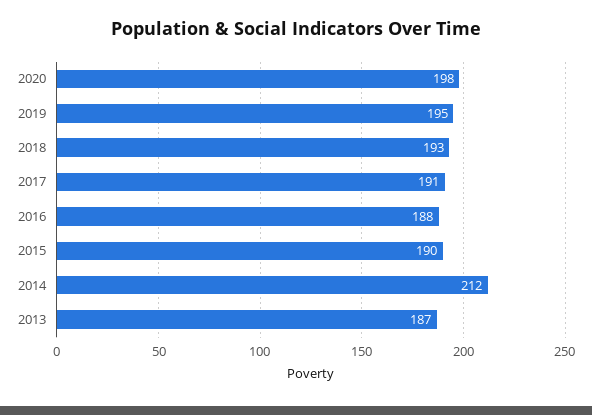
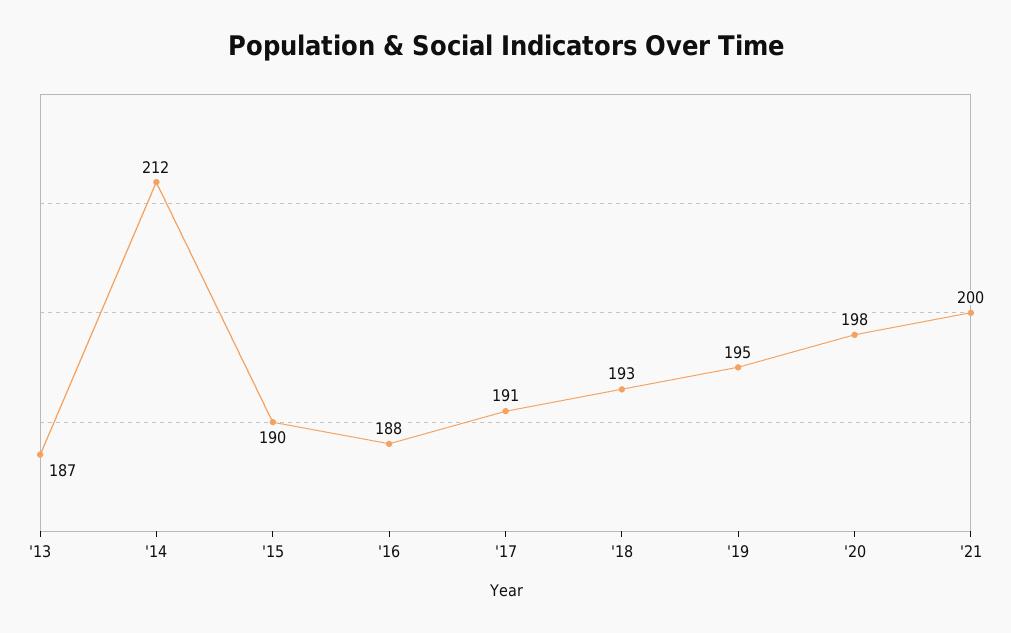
'21: none -> 200

